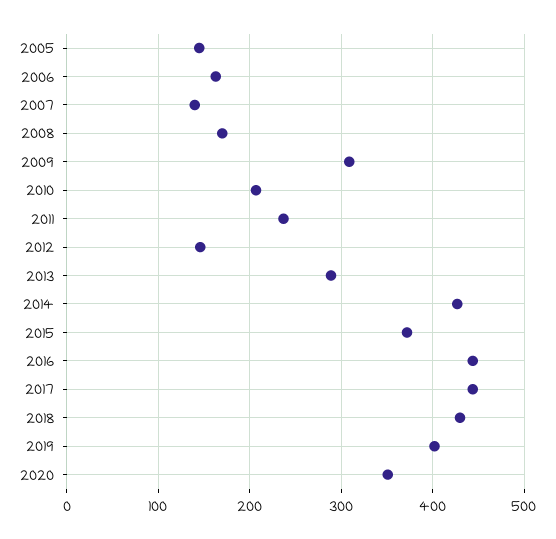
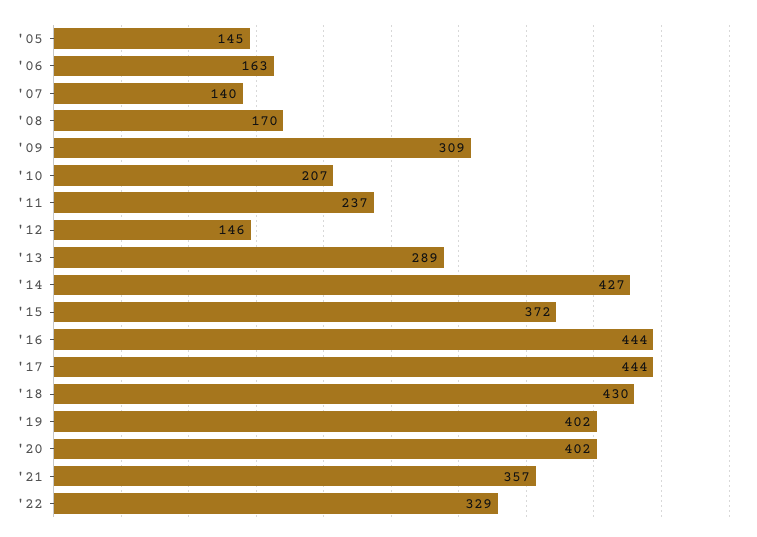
2020: 350 -> 402
'21: none -> 357
'22: none -> 329

